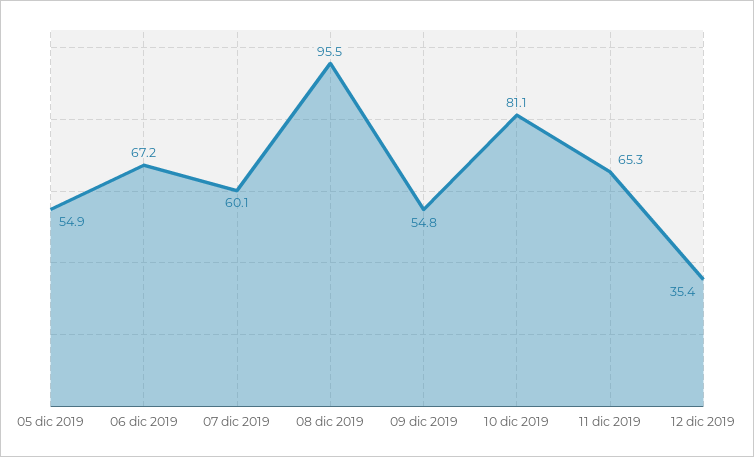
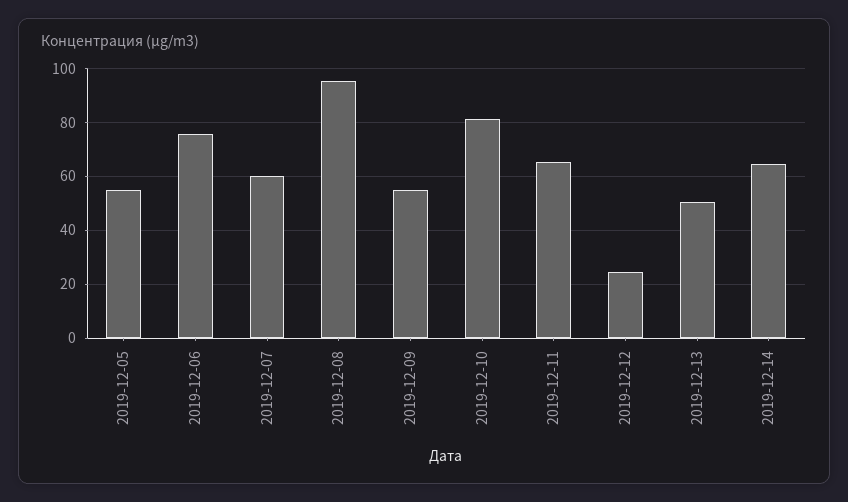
06 dic 2019: 67.2 -> 75
12 dic 2019: 35.4 -> 25
2019-12-13: none -> 50
2019-12-14: none -> 65

